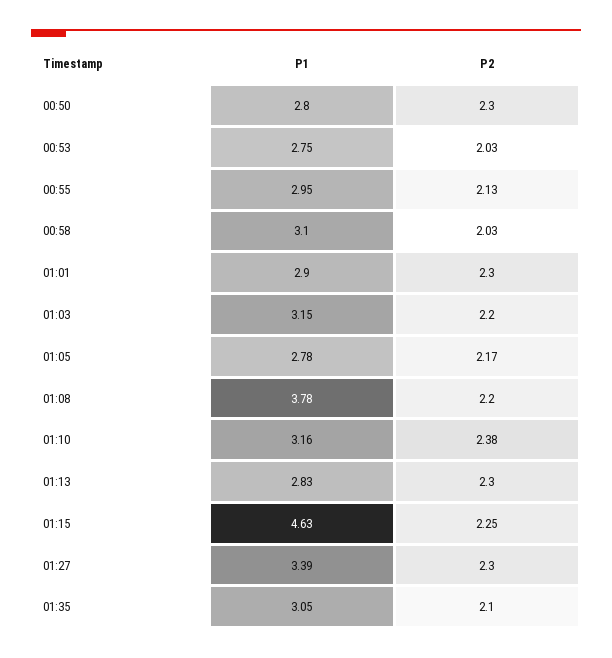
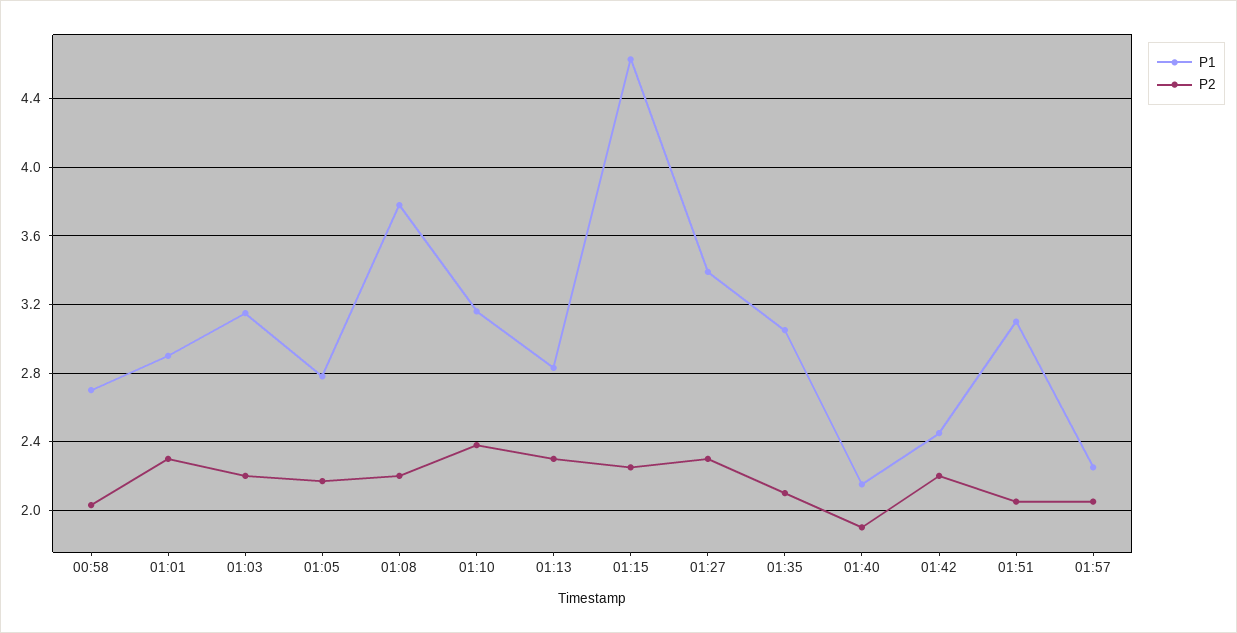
P1, 00:50: 2.8 -> none
P2, 00:50: 2.3 -> none
P1, 00:53: 2.75 -> none
P2, 00:53: 2.03 -> none
P1, 00:55: 2.95 -> none
P2, 00:55: 2.13 -> none
P1, 00:58: 3.1 -> 2.7
P1, 01:40: none -> 2.15
P2, 01:40: none -> 1.9
P1, 01:42: none -> 2.45
P2, 01:42: none -> 2.2
P1, 01:51: none -> 3.1
P2, 01:51: none -> 2.05
P1, 01:57: none -> 2.25
P2, 01:57: none -> 2.05

